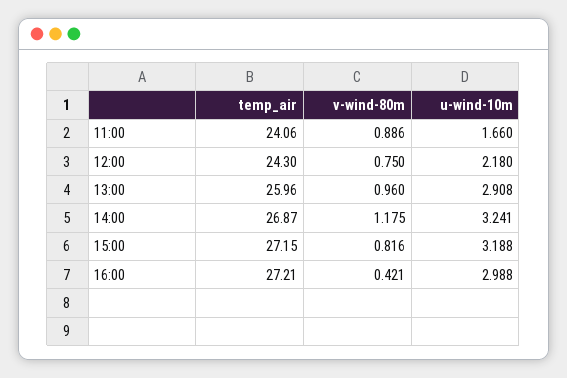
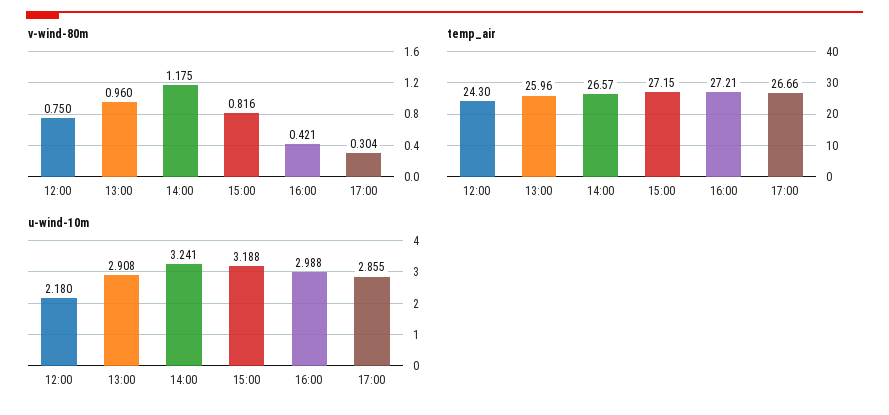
temp_air, 11:00: 24.06 -> none
v-wind-80m, 11:00: 0.886 -> none
u-wind-10m, 11:00: 1.66 -> none
temp_air, 14:00: 26.87 -> 26.57
v-wind-80m, 17:00: none -> 0.304
temp_air, 17:00: none -> 26.66
u-wind-10m, 17:00: none -> 2.855

